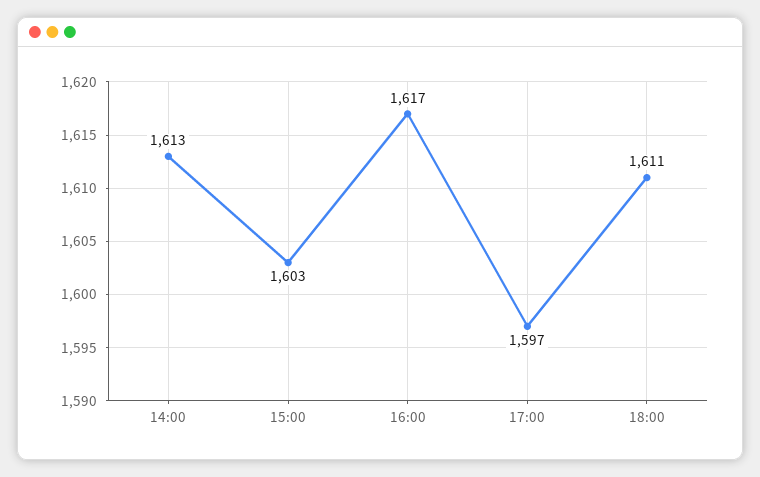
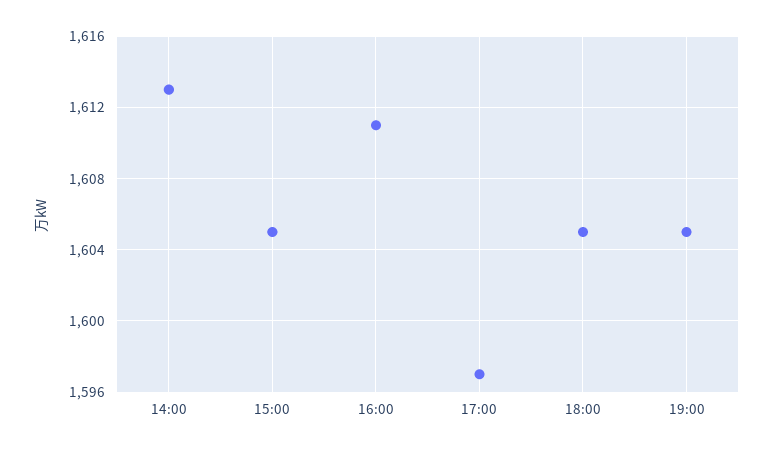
15:00: 1603 -> 1605
16:00: 1617 -> 1611
18:00: 1611 -> 1605
19:00: none -> 1605

